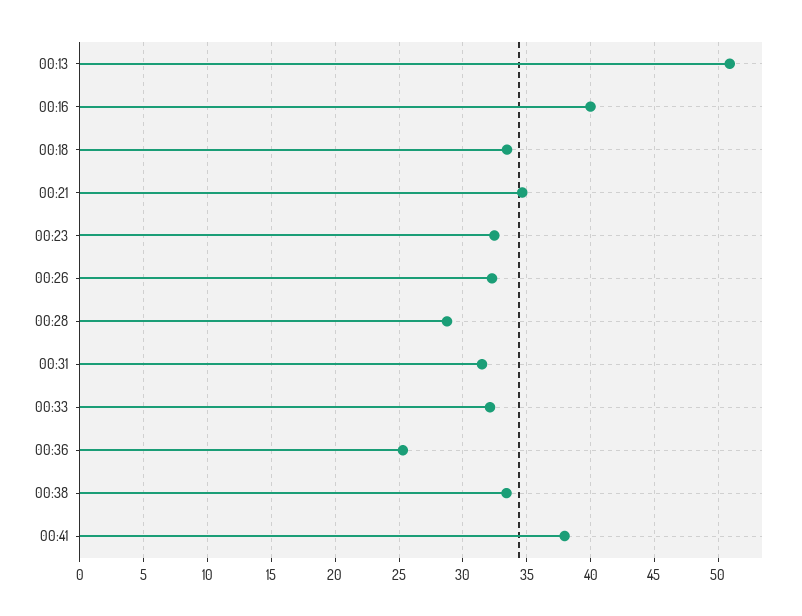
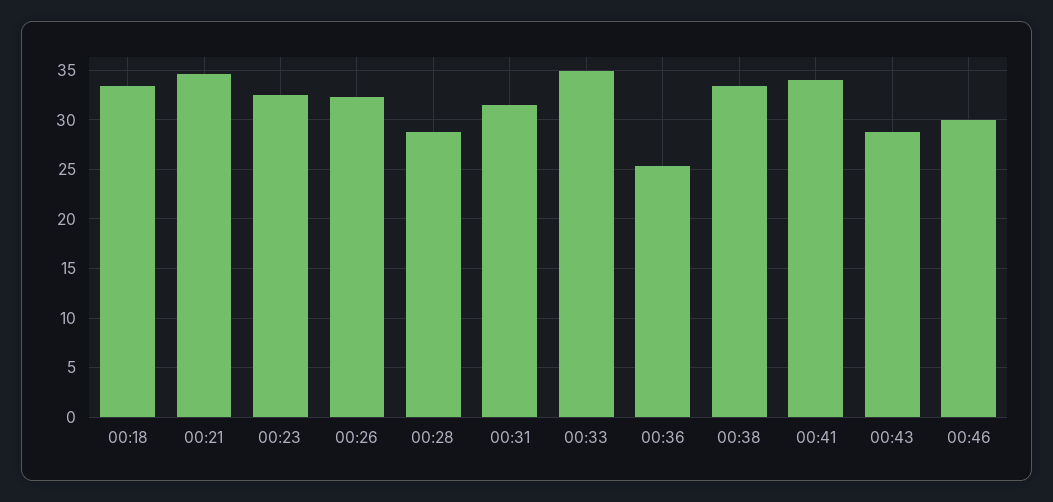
00:13: 51 -> none
00:16: 40 -> none
00:33: 32 -> 35
00:41: 38 -> 34
00:43: none -> 29
00:46: none -> 30

